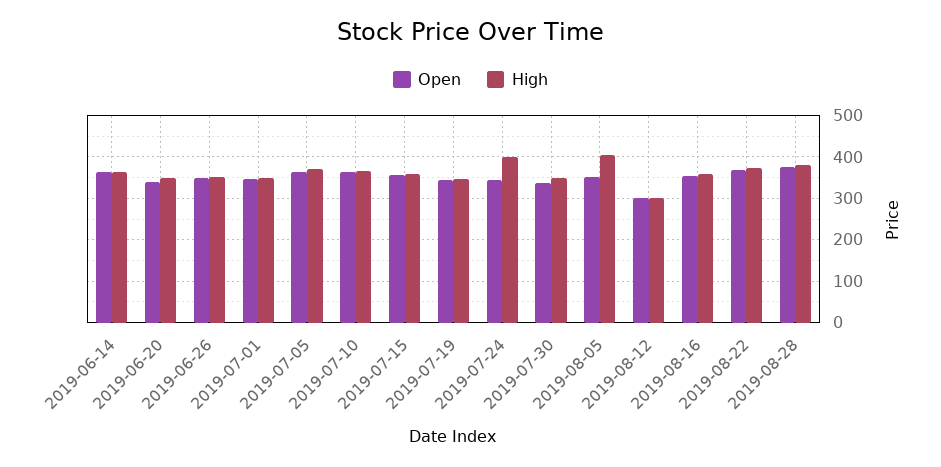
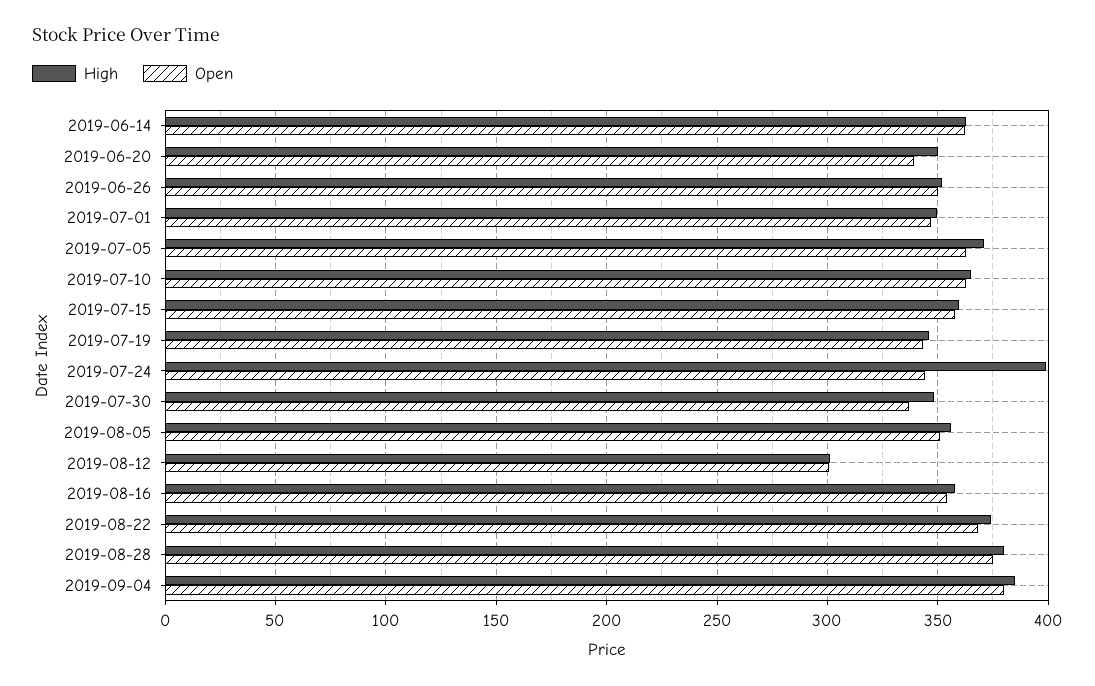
High, 2019-08-05: 400 -> 355
High, 2019-09-04: none -> 385
Open, 2019-09-04: none -> 380

